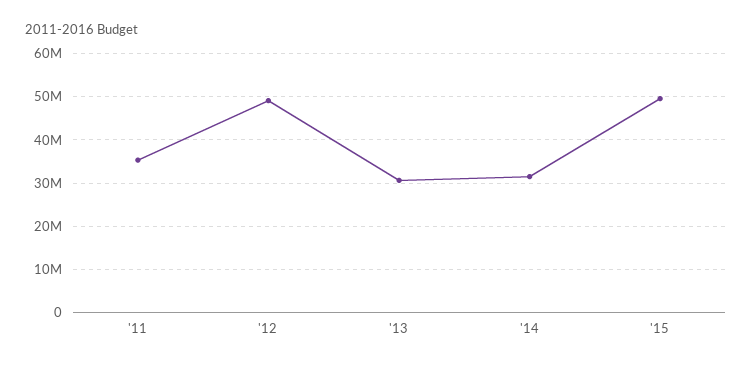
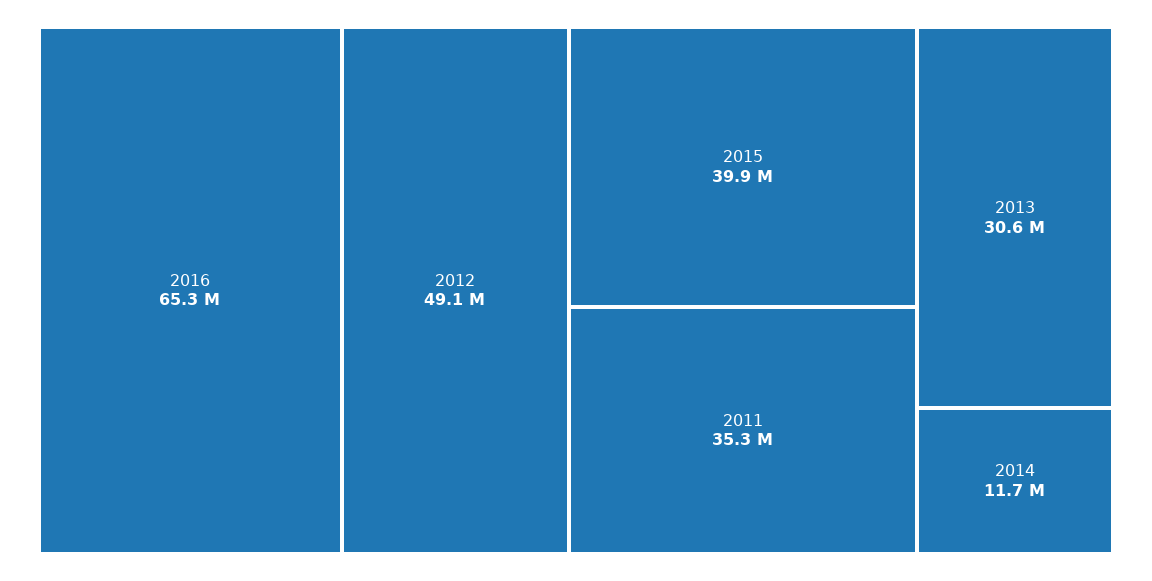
'14: 32000000 -> 11700000
'15: 50000000 -> 39900000
2016: none -> 65300000

